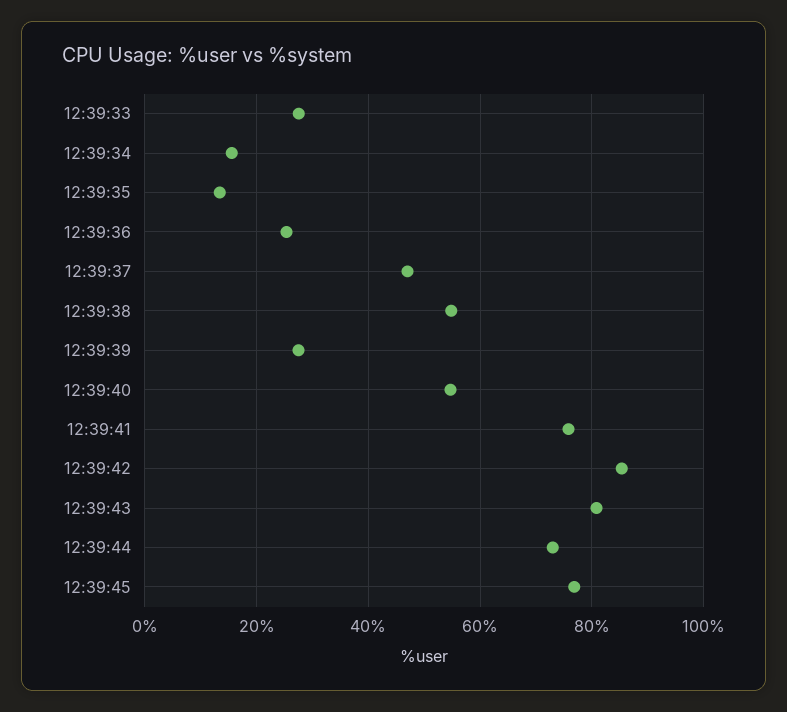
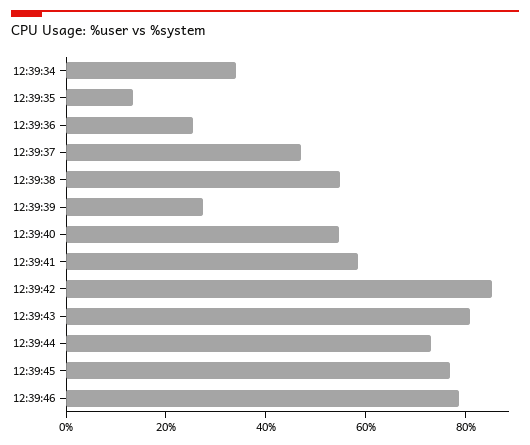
12:39:33: 28 -> none
12:39:34: 16 -> 35
12:39:41: 76 -> 60
12:39:46: none -> 80

